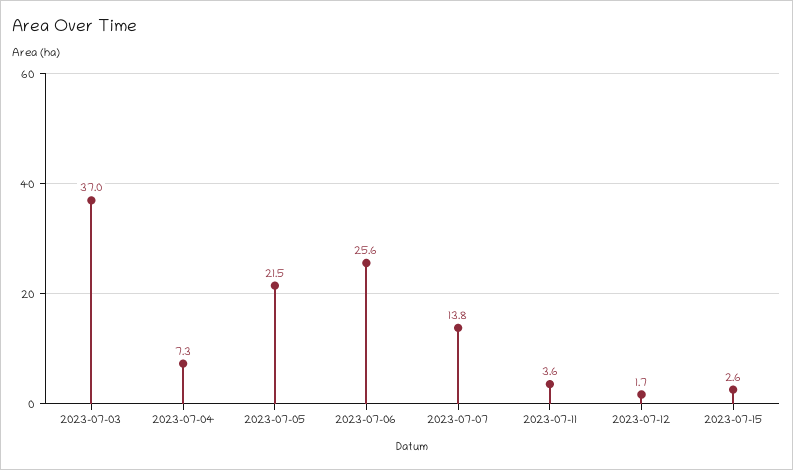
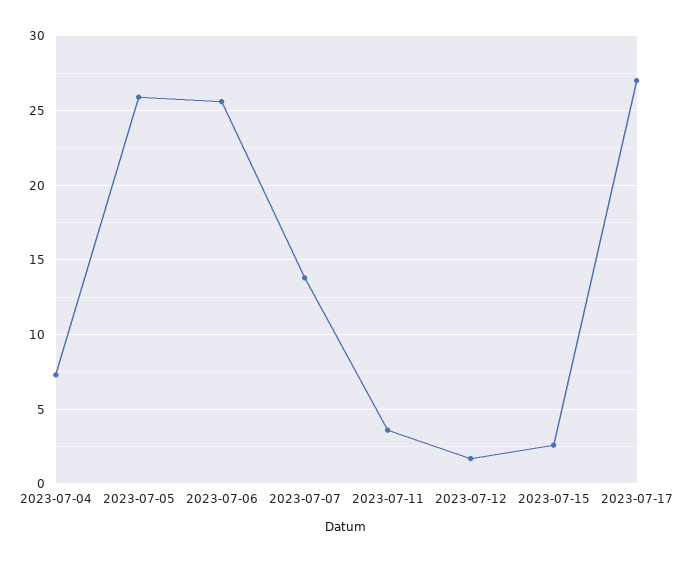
2023-07-03: 37 -> none
2023-07-05: 21.5 -> 26
2023-07-17: none -> 27

